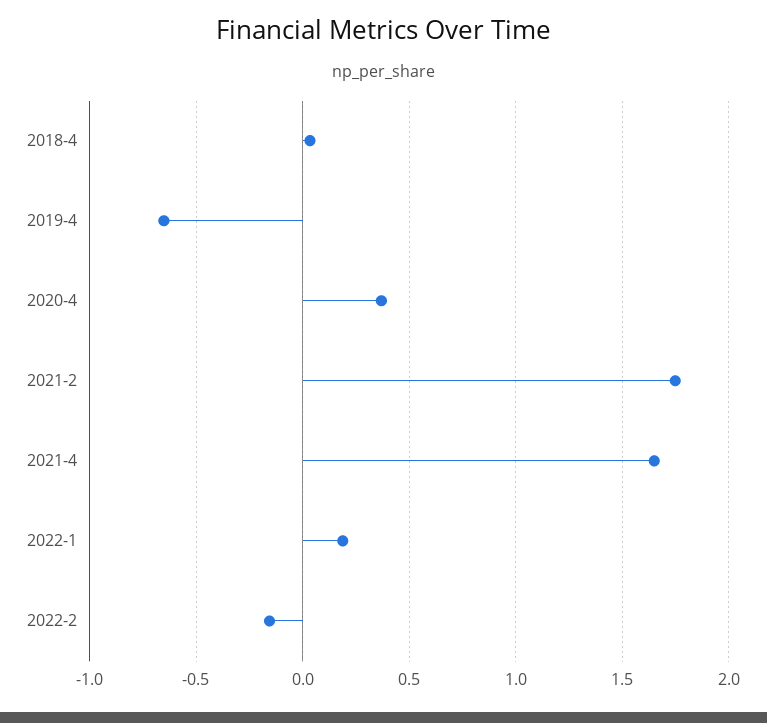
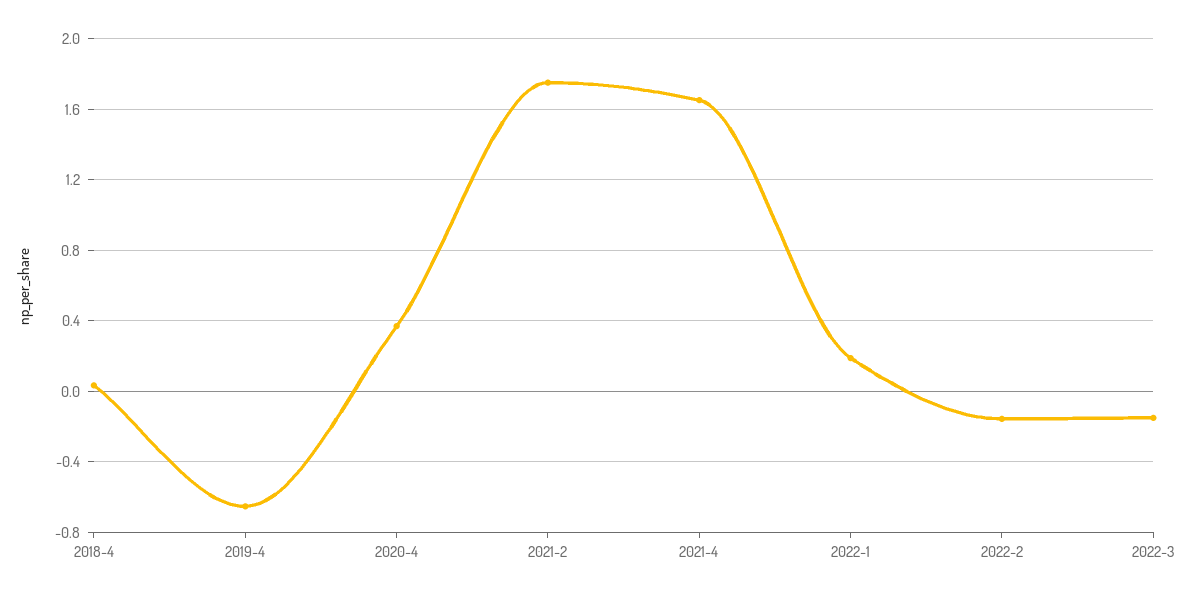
2022-3: none -> -0.15

